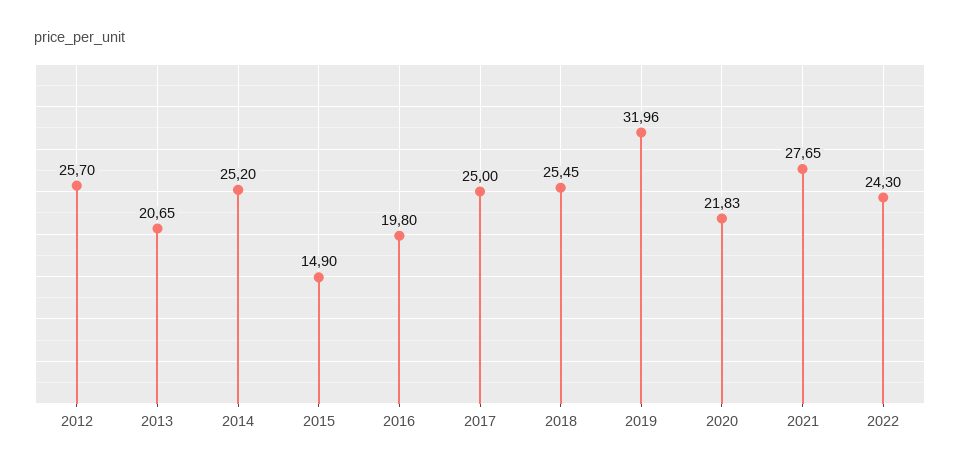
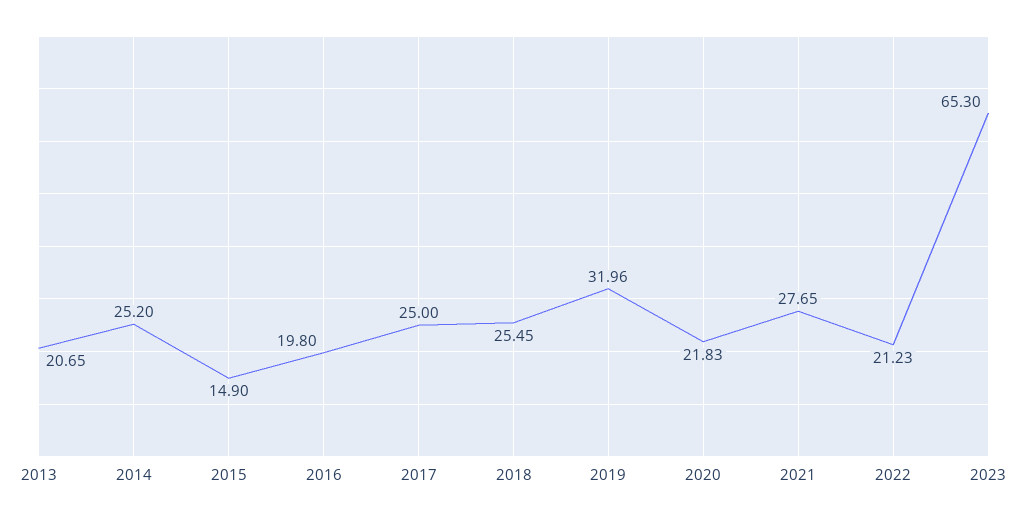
2012: 25.7 -> none
2022: 24.3 -> 21.23
2023: none -> 65.3

